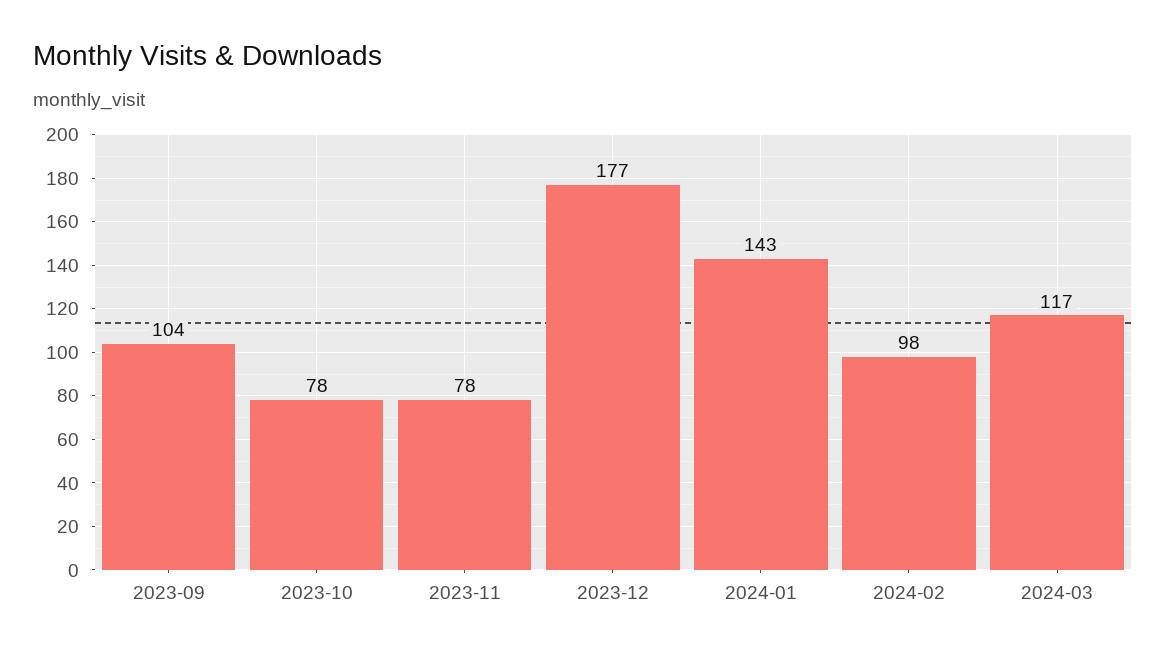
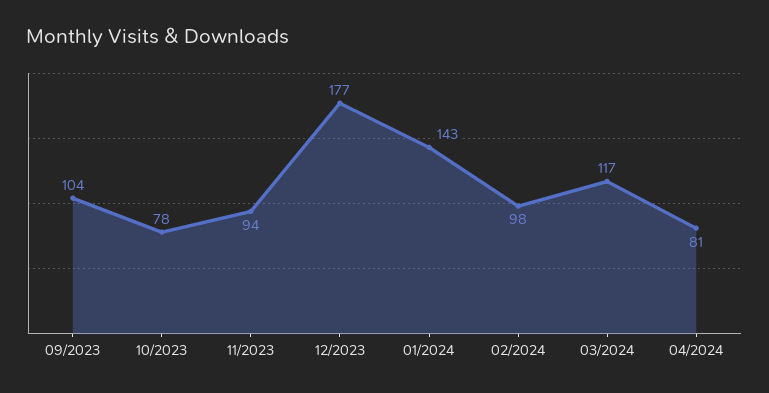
2023-11: 78 -> 94
04/2024: none -> 81

